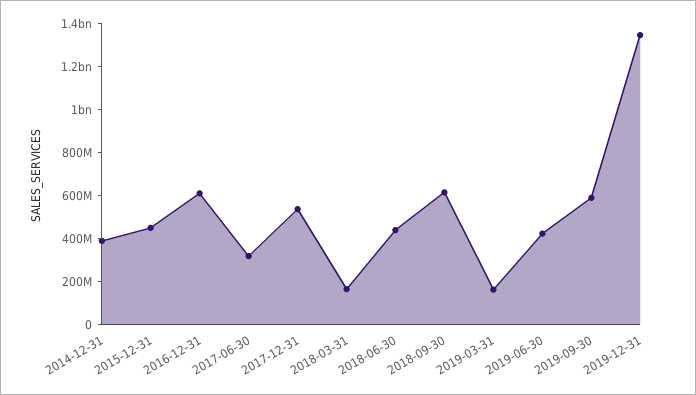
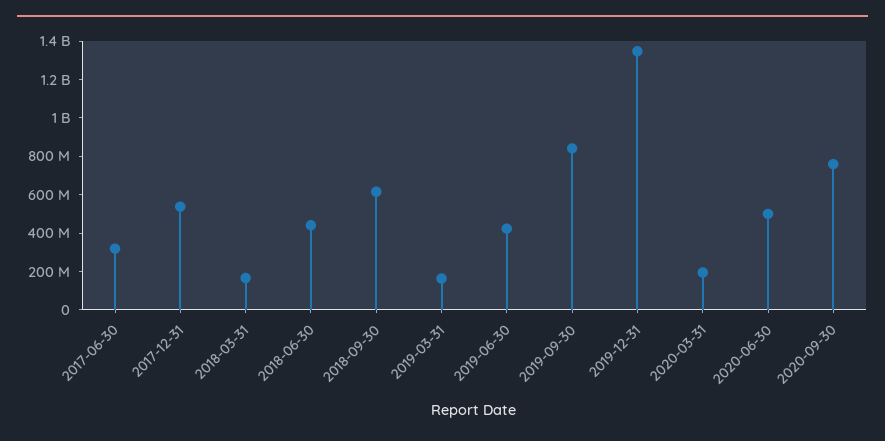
2014-12-31: 400000000 -> none
2015-12-31: 450000000 -> none
2016-12-31: 600000000 -> none
2019-09-30: 600000000 -> 850000000
2020-03-31: none -> 200000000
2020-06-30: none -> 500000000
2020-09-30: none -> 750000000

